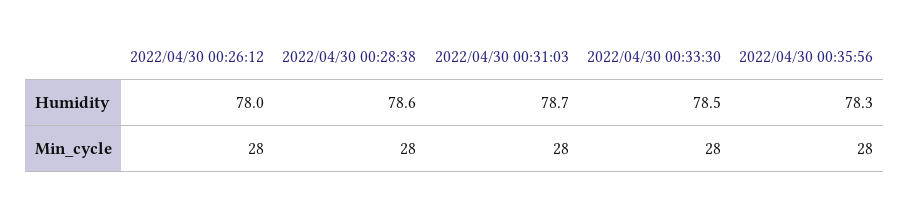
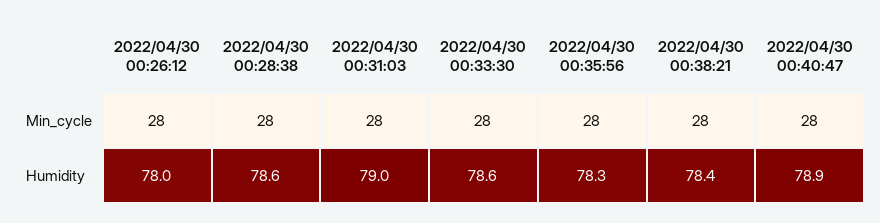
2022/04/30 00:31:03, Humidity: 78.7 -> 79
2022/04/30 00:33:30, Humidity: 78.5 -> 78.6
2022/04/30 00:38:21, Min_cycle: none -> 28
2022/04/30 00:40:47, Min_cycle: none -> 28
2022/04/30 00:38:21, Humidity: none -> 78.4
2022/04/30 00:40:47, Humidity: none -> 78.9

